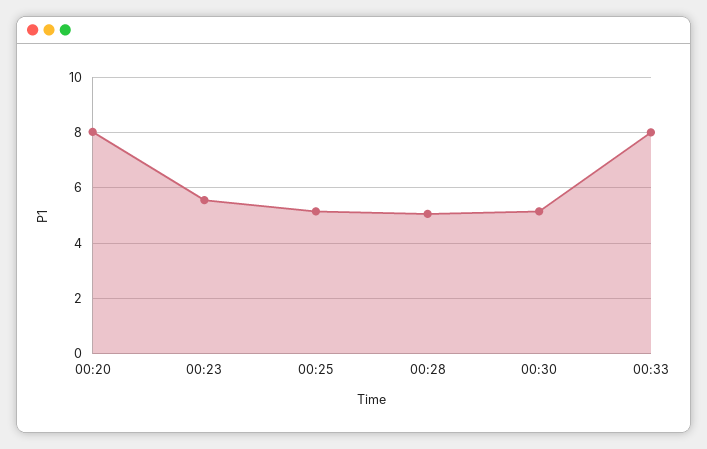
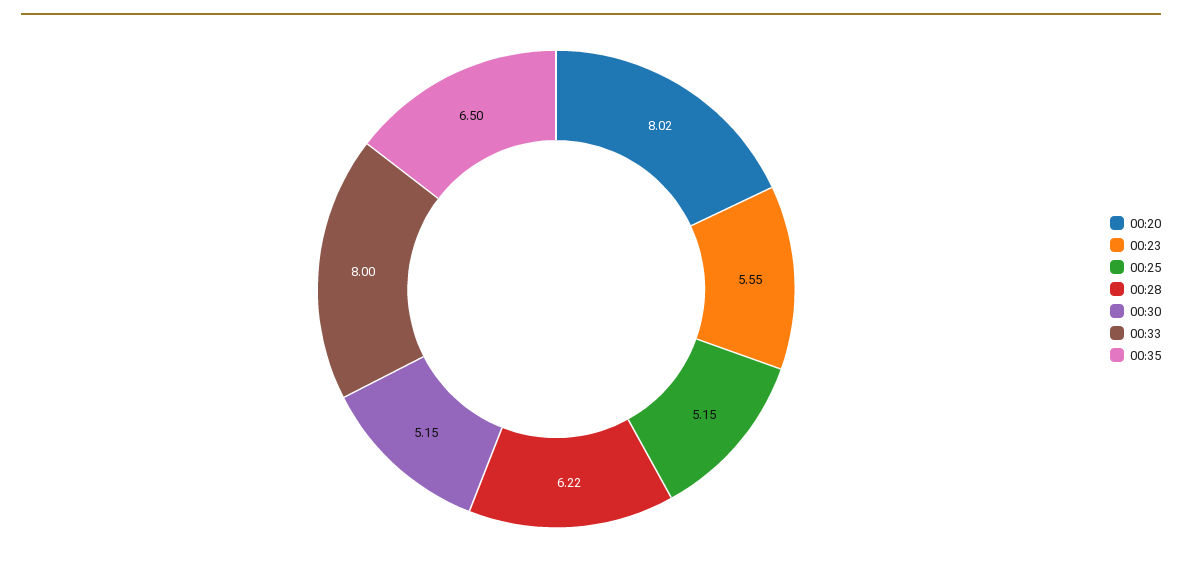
00:28: 5 -> 6.22
00:35: none -> 6.5

